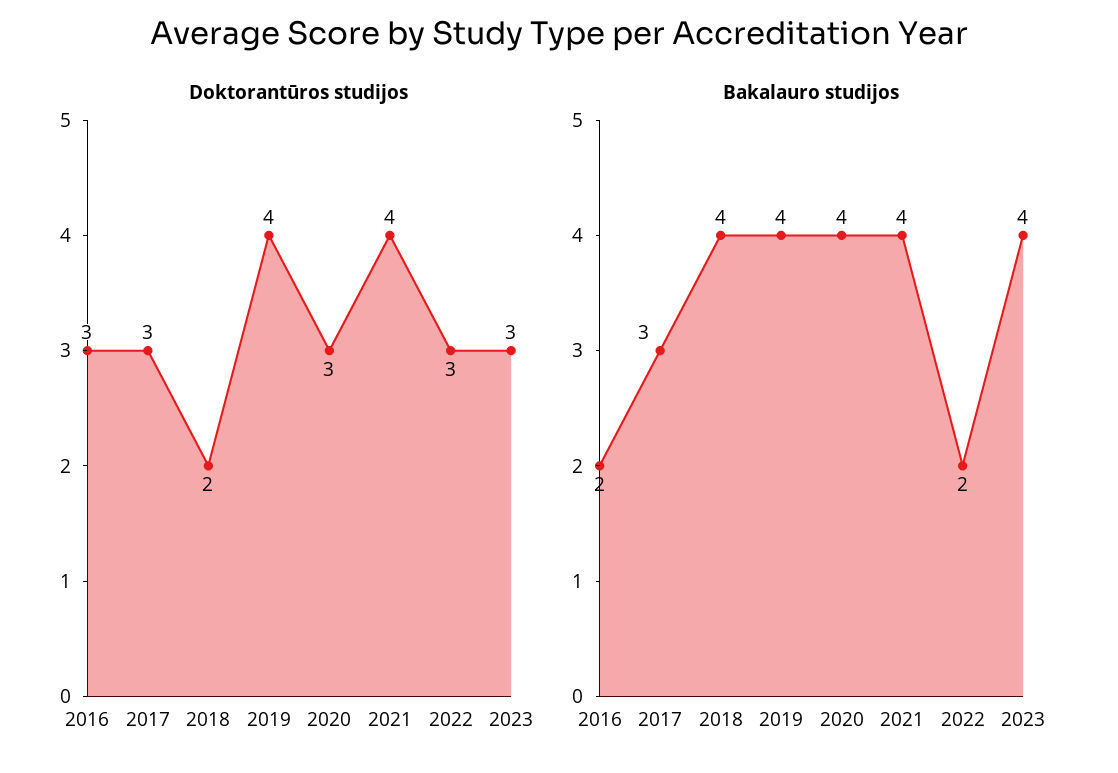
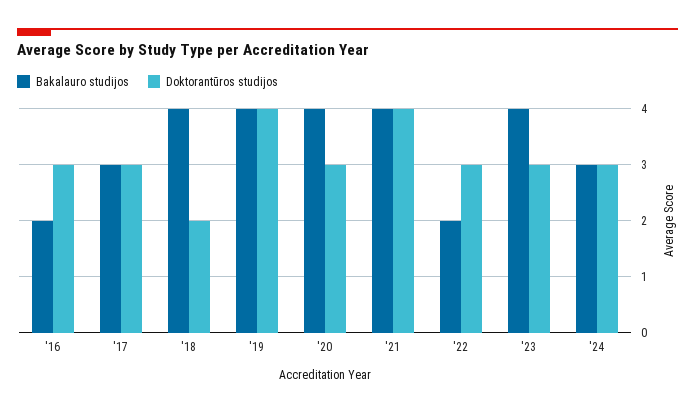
Bakalauro studijos, '24: none -> 3
Doktorantūros studijos, '24: none -> 3

